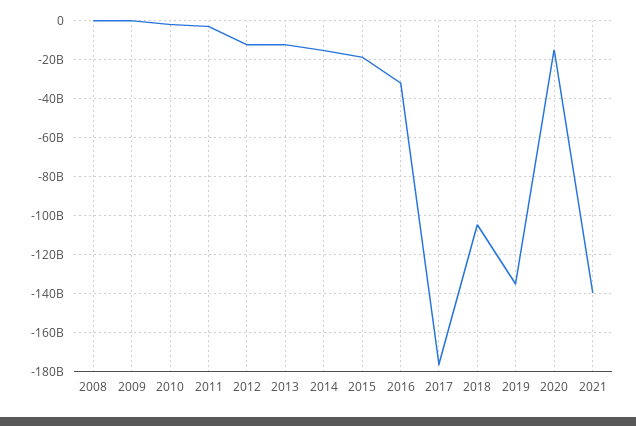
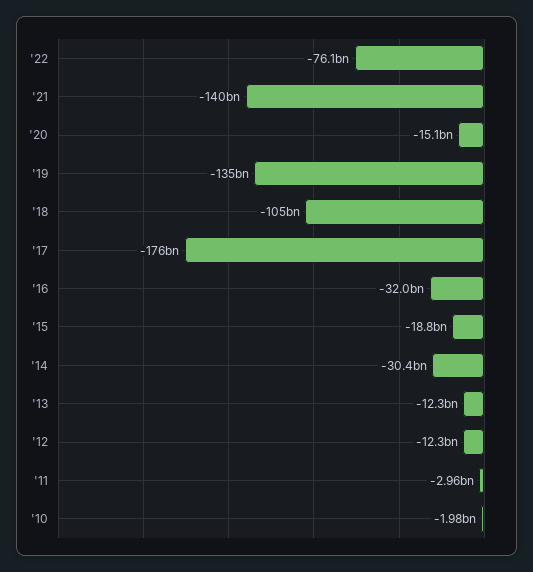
2008: 0 -> none
2009: 0 -> none
2014: -15000000000 -> -30400000000
'22: none -> -76100000000

